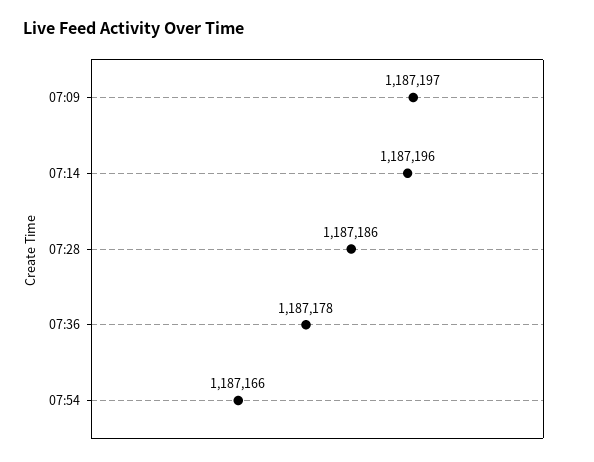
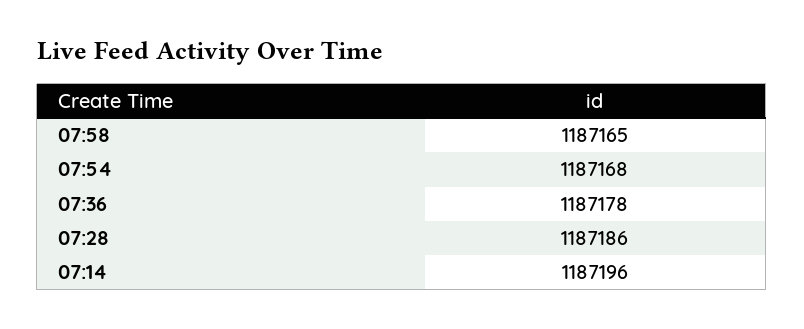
07:09: 1187197 -> none
07:54: 1187166 -> 1187168
07:58: none -> 1187165

